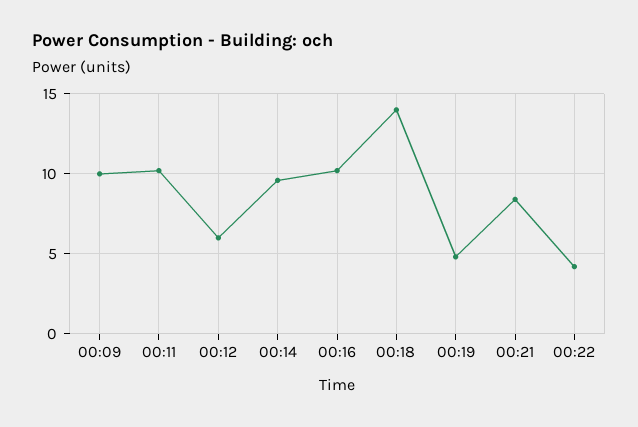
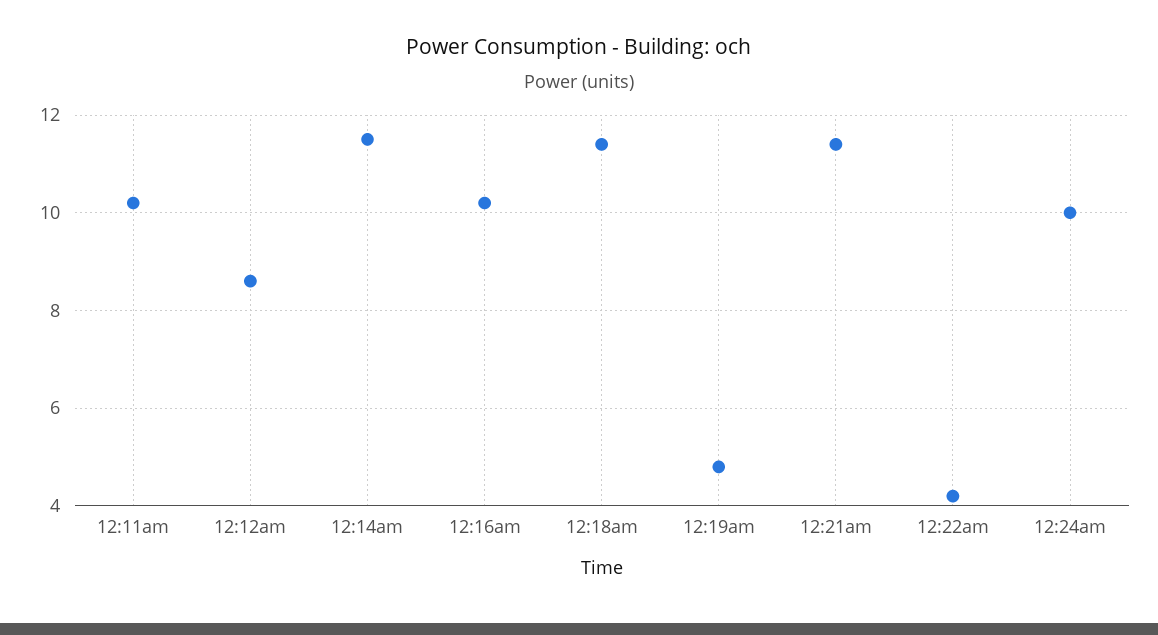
00:09: 10 -> none
00:12: 6 -> 8.5
00:14: 9.5 -> 11.5
00:18: 14 -> 11.5
00:21: 8.5 -> 11.5
12:24am: none -> 10

